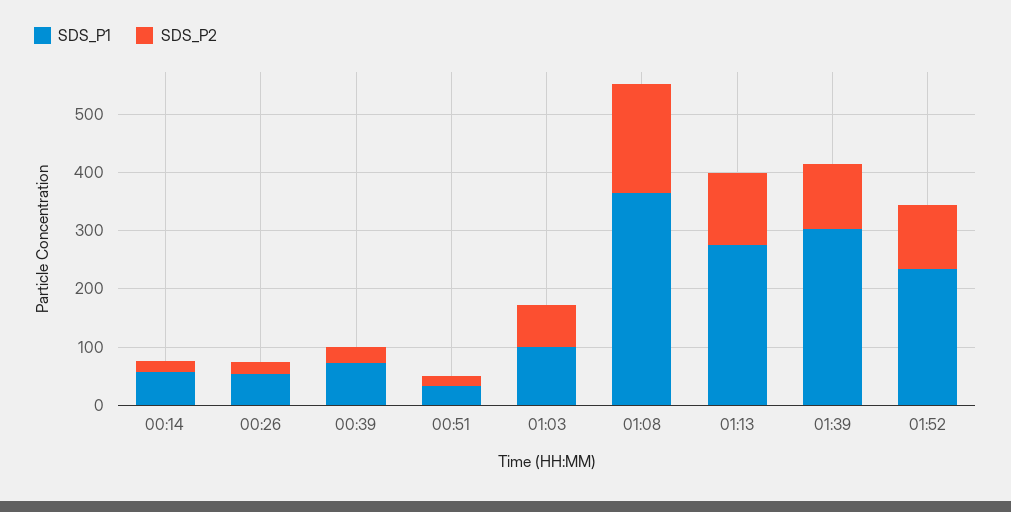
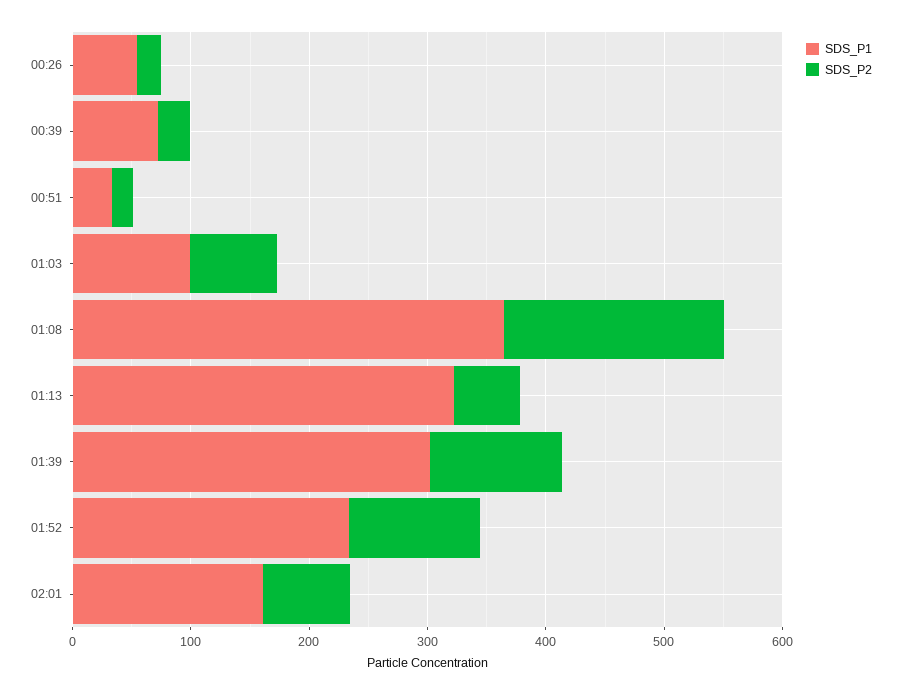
SDS_P1, 00:14: 60 -> none
SDS_P2, 00:14: 20 -> none
SDS_P1, 01:13: 280 -> 320
SDS_P2, 01:13: 120 -> 60
SDS_P1, 02:01: none -> 160
SDS_P2, 02:01: none -> 80

